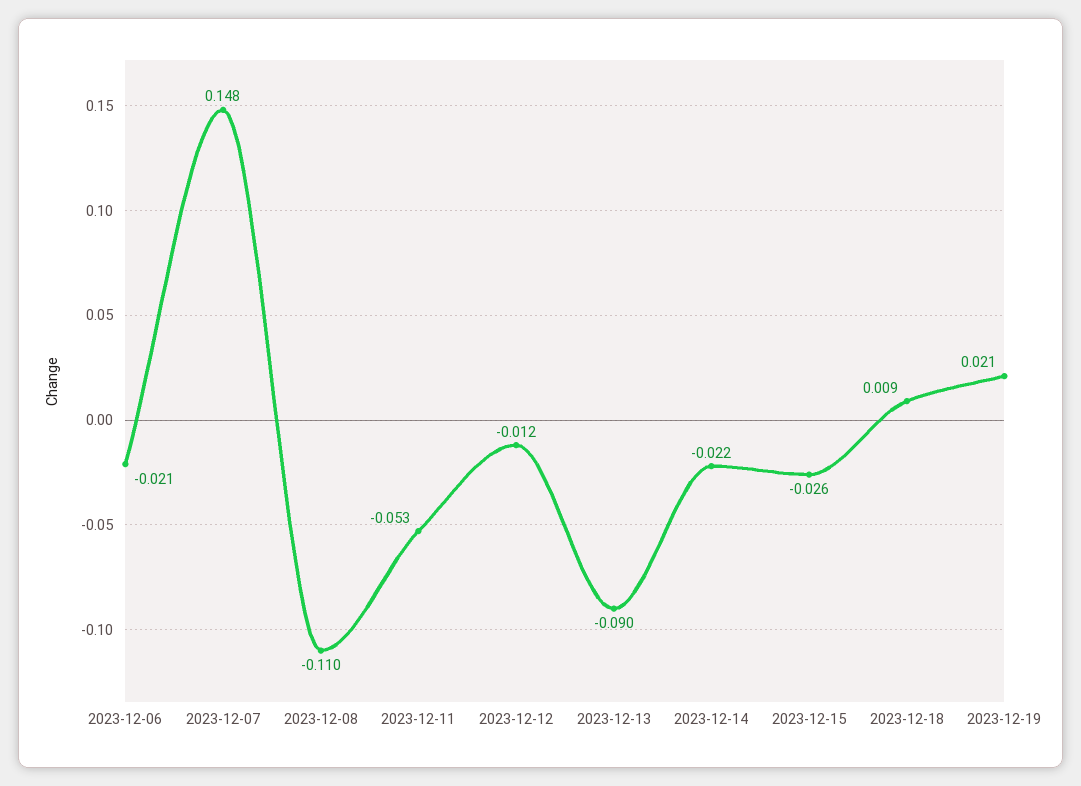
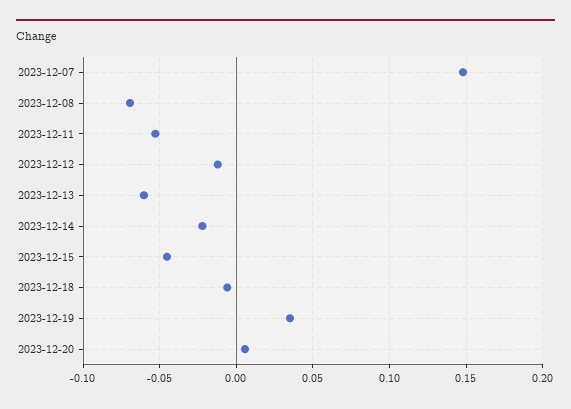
2023-12-06: -0.021 -> none
2023-12-08: -0.11 -> -0.07
2023-12-13: -0.09 -> -0.06
2023-12-15: -0.026 -> -0.045
2023-12-18: 0.009 -> -0.005
2023-12-19: 0.021 -> 0.035
2023-12-20: none -> 0.005

